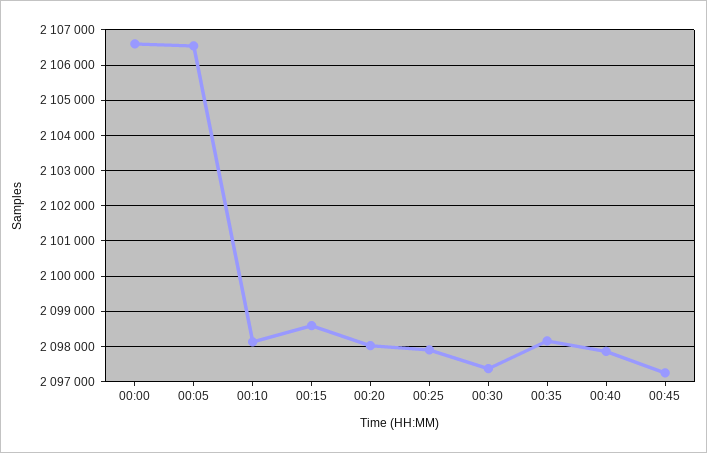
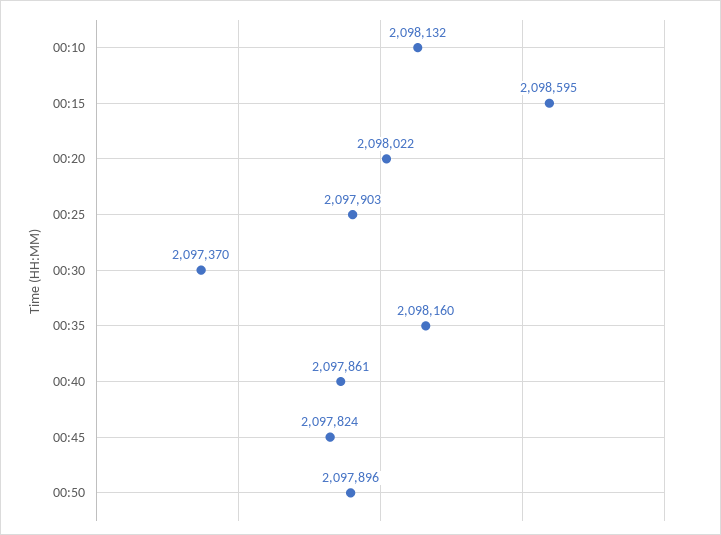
00:00: 2106600 -> none
00:05: 2106600 -> none
00:45: 2097200 -> 2097824
00:50: none -> 2097896

